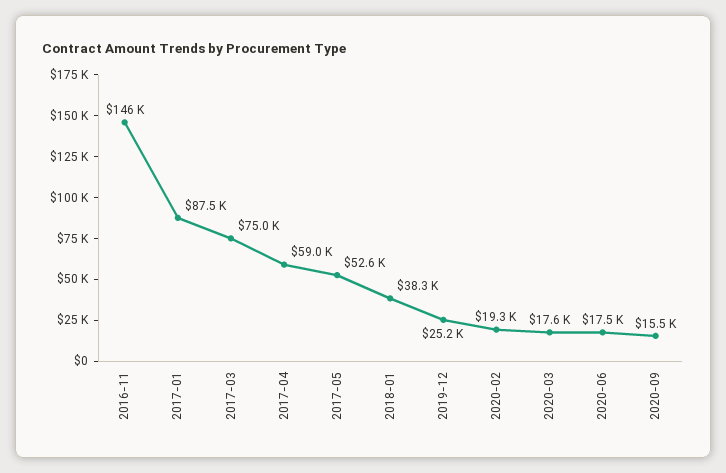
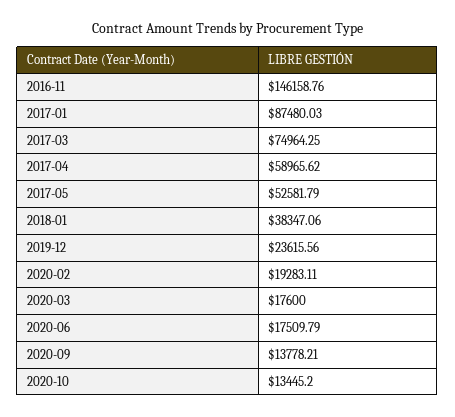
2019-12: 25200 -> 23615.56
2020-09: 15500 -> 13778.21
2020-10: none -> 13445.2

